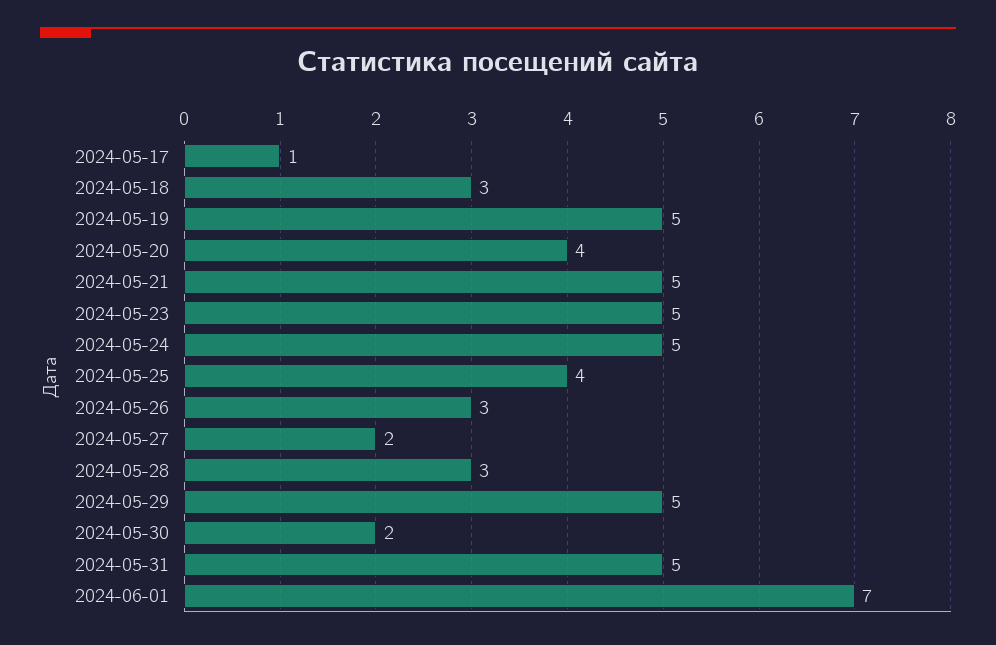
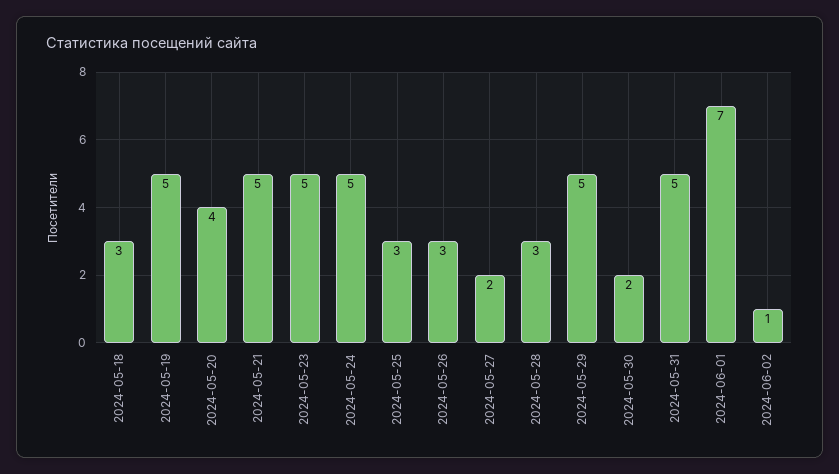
2024-05-17: 1 -> none
2024-05-25: 4 -> 3
2024-06-02: none -> 1

